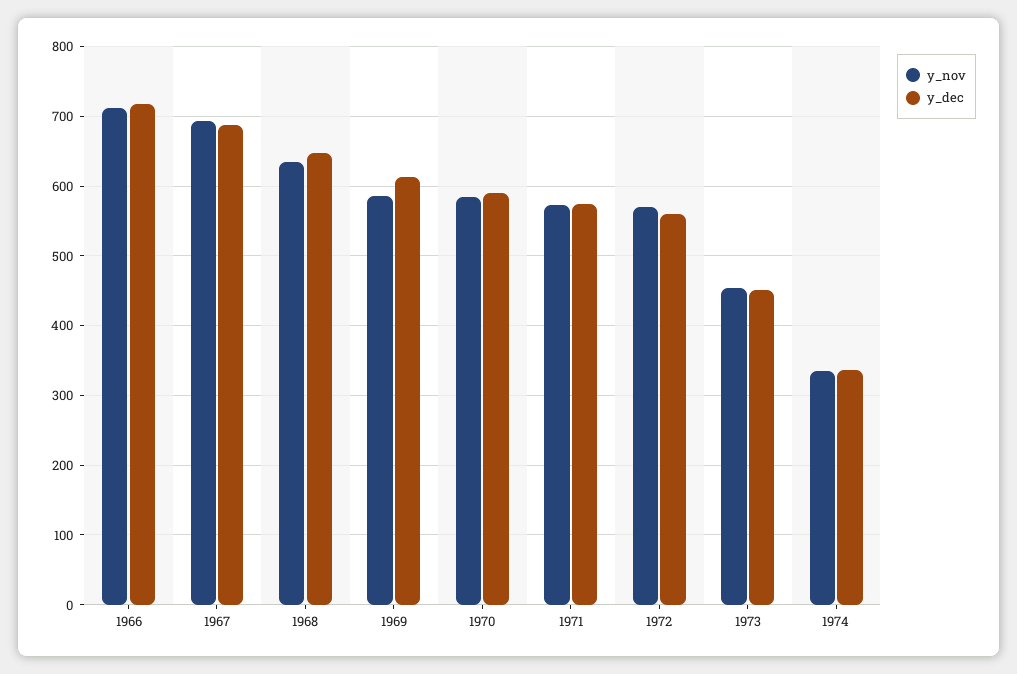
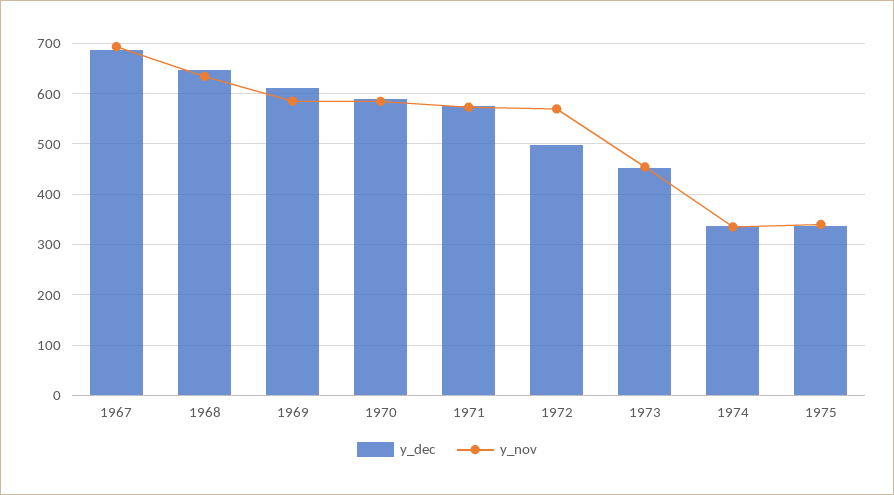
y_nov, 1966: 710 -> none
y_dec, 1966: 720 -> none
y_dec, 1972: 560 -> 500
y_dec, 1975: none -> 340
y_nov, 1975: none -> 340

